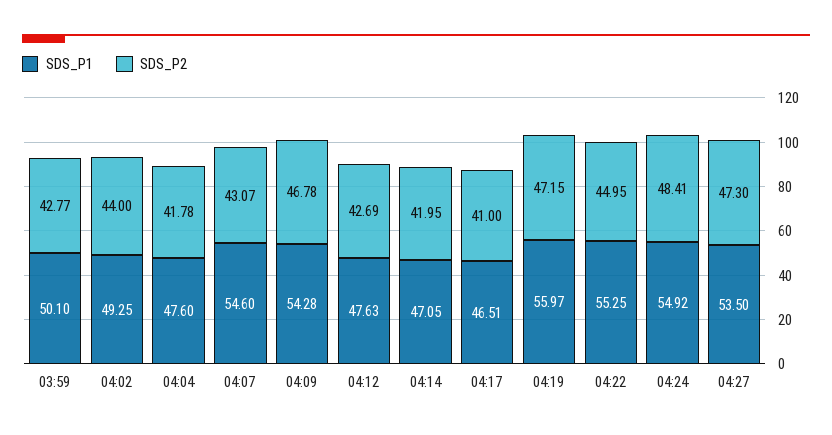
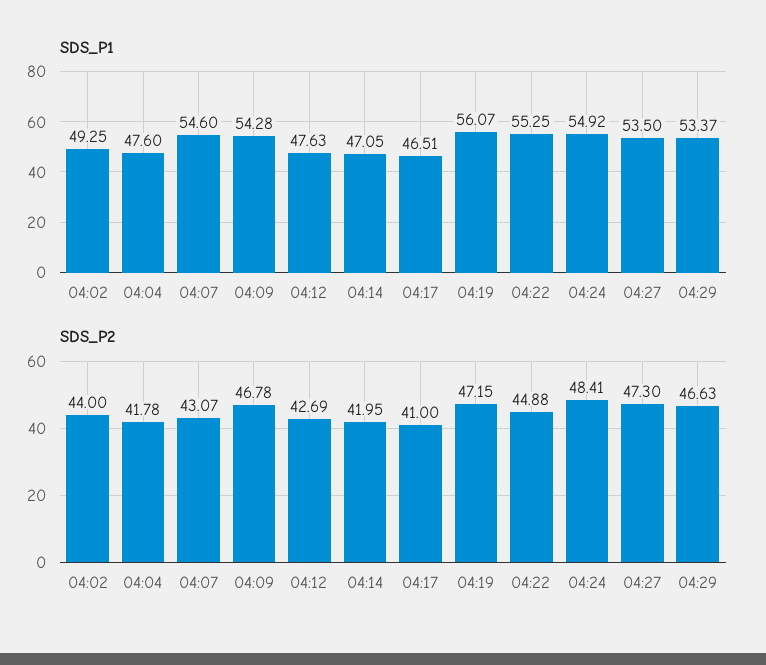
SDS_P1, 03:59: 50.1 -> none
SDS_P2, 03:59: 42.77 -> none
SDS_P1, 04:19: 55.97 -> 56.07
SDS_P2, 04:22: 44.95 -> 44.88
SDS_P1, 04:29: none -> 53.37
SDS_P2, 04:29: none -> 46.63

